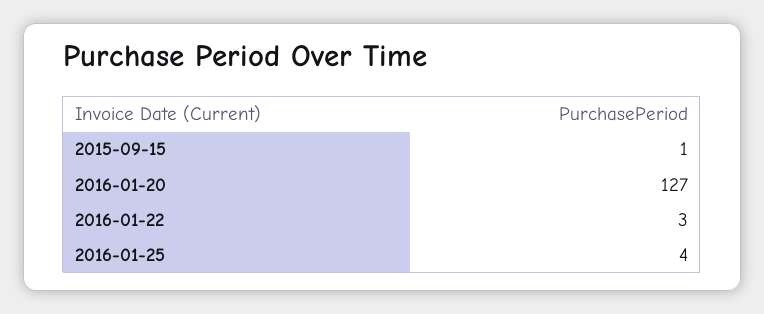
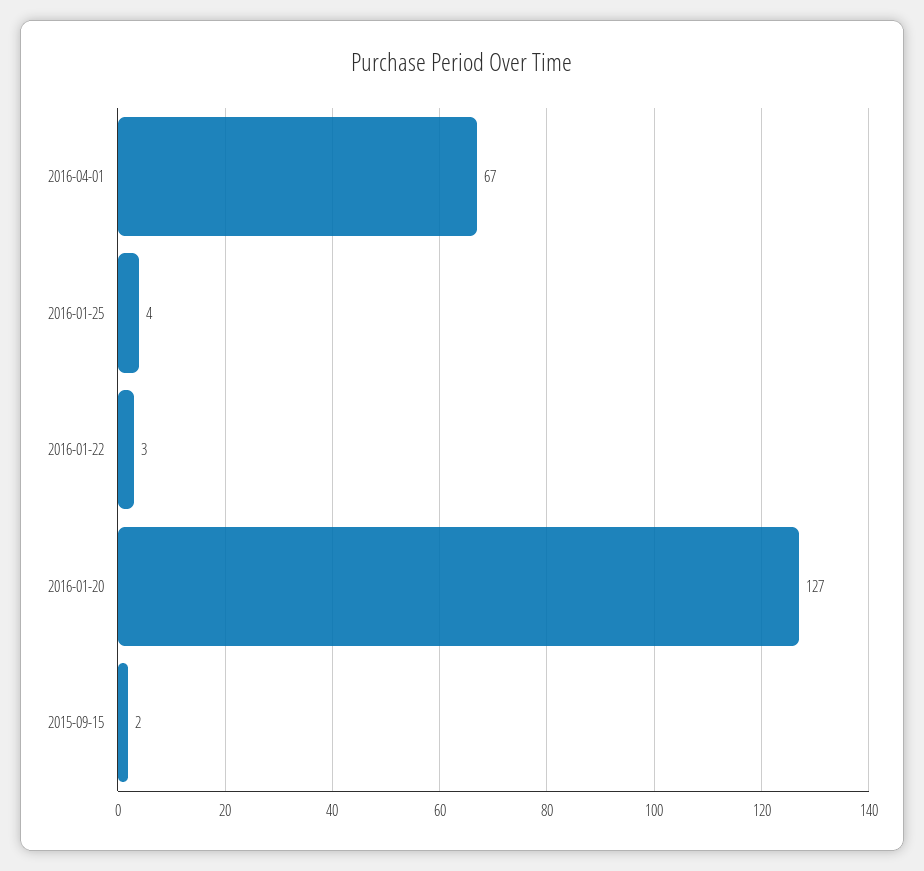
2015-09-15: 1 -> 2
2016-04-01: none -> 67

